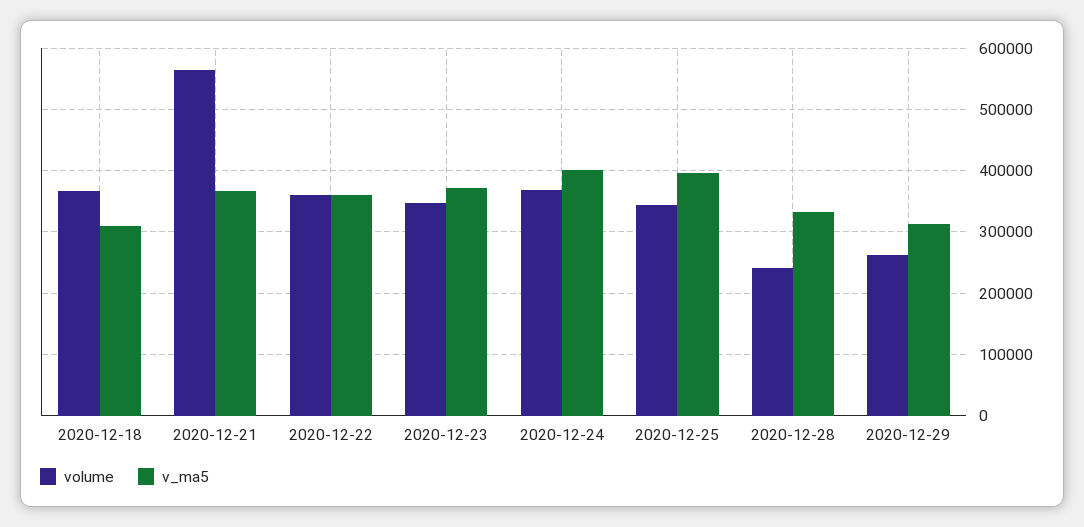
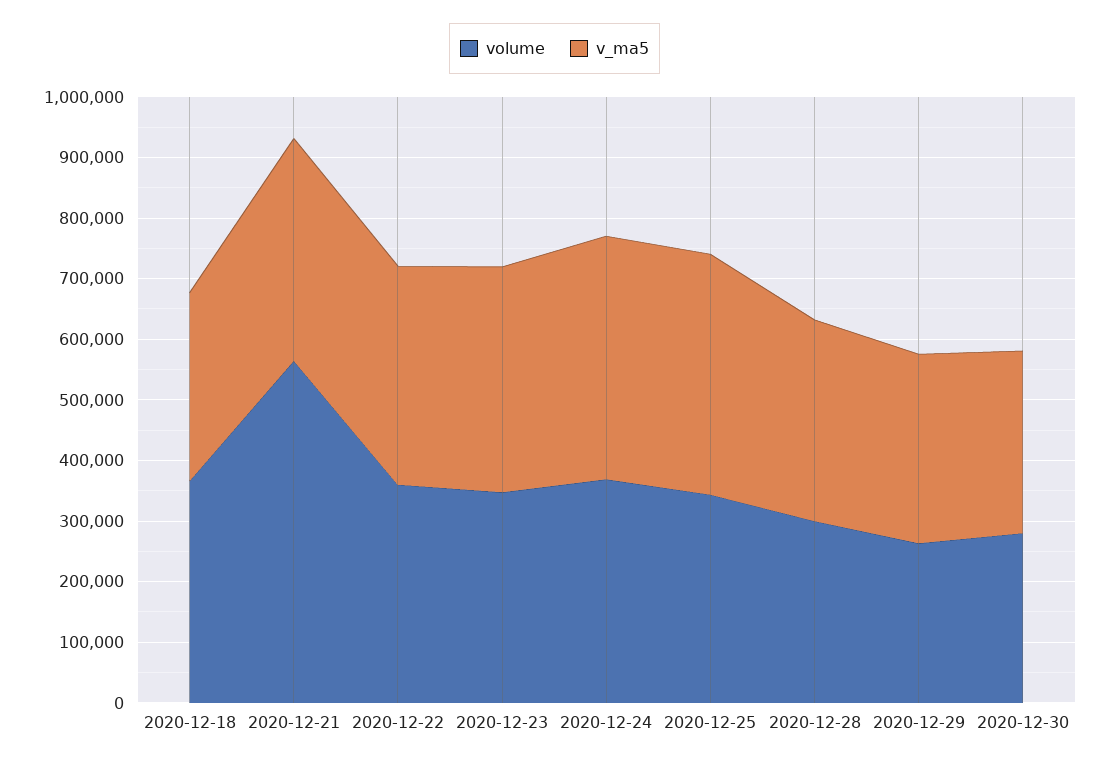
volume, 2020-12-28: 240000 -> 300000
volume, 2020-12-30: none -> 280000
v_ma5, 2020-12-30: none -> 300000

